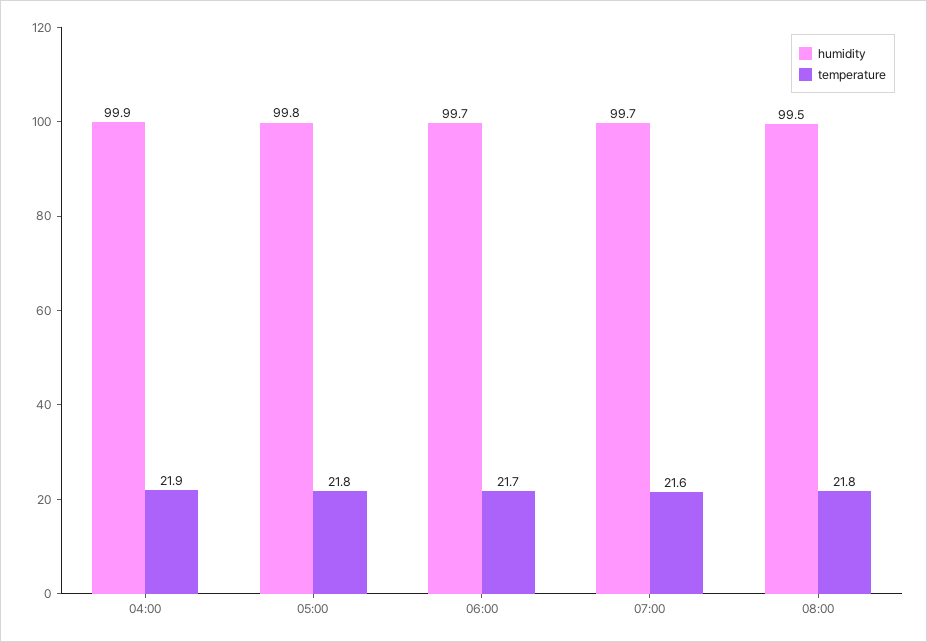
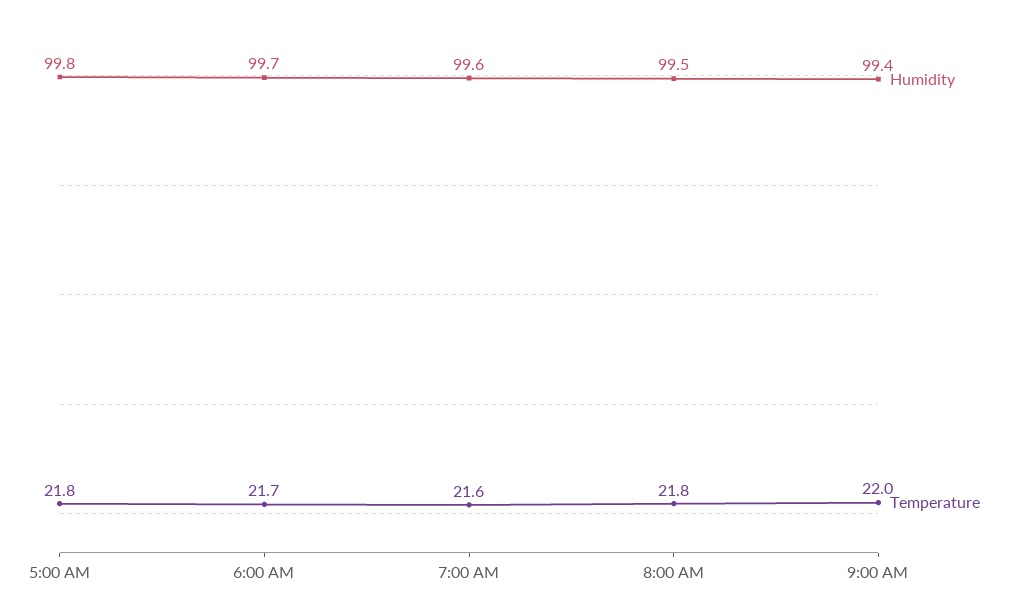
humidity, 04:00: 99.9 -> none
temperature, 04:00: 21.9 -> none
humidity, 07:00: 99.7 -> 99.6
humidity, 9:00 AM: none -> 99.4
temperature, 9:00 AM: none -> 22

